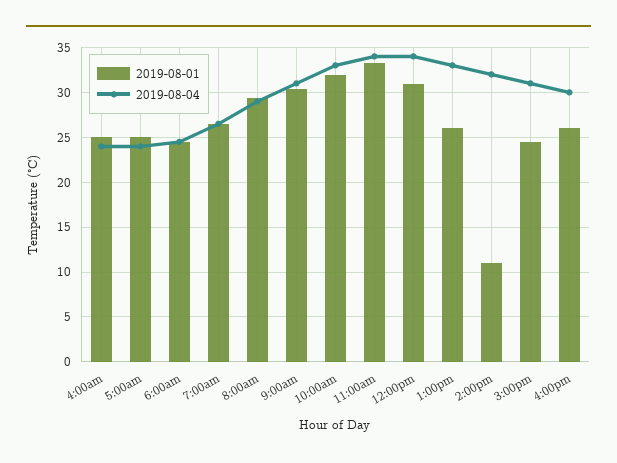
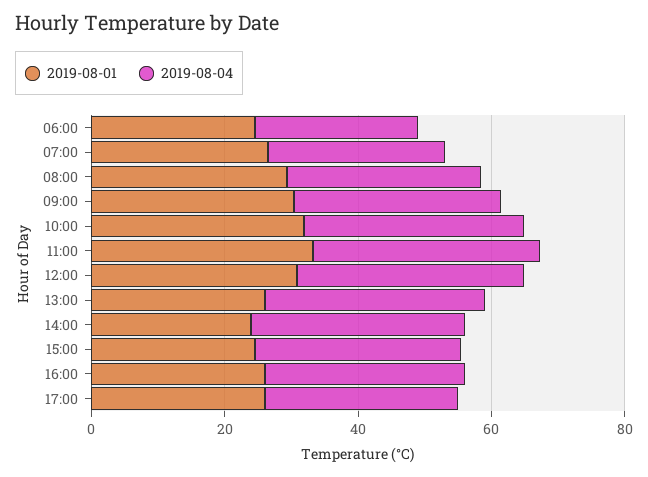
2019-08-01, 4:00am: 25 -> none
2019-08-04, 4:00am: 24 -> none
2019-08-01, 5:00am: 25 -> none
2019-08-04, 5:00am: 24 -> none
2019-08-01, 2:00pm: 11 -> 25
2019-08-01, 17:00: none -> 25
2019-08-04, 17:00: none -> 30

